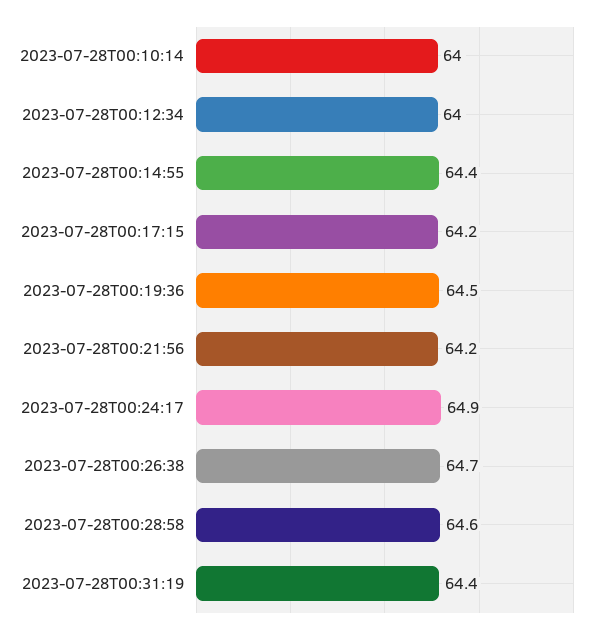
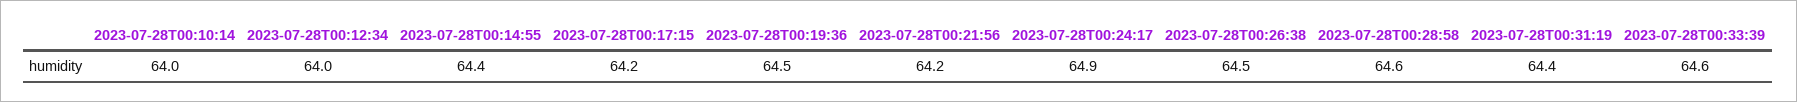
2023-07-28T00:26:38: 64.7 -> 64.5
2023-07-28T00:33:39: none -> 64.6

